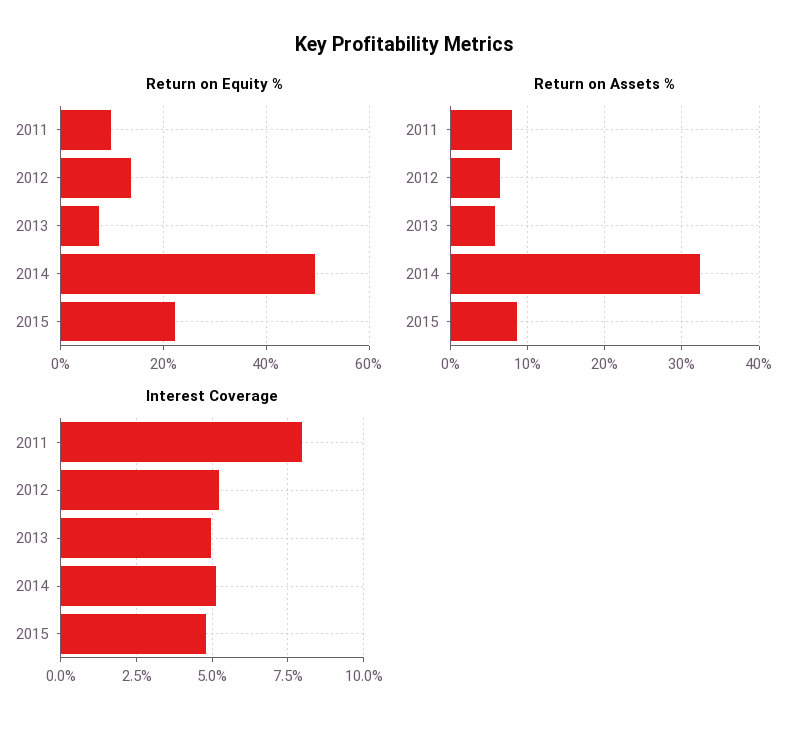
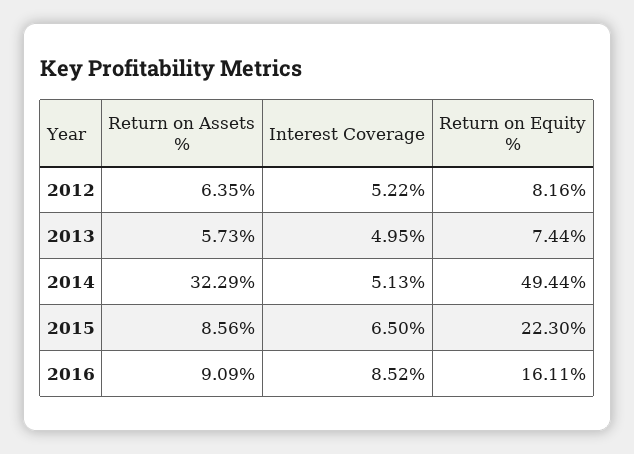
Return on Equity %, 2011: 10 -> none
Return on Equity %, 2012: 14 -> 8.16
Return on Assets %, 2011: 8 -> none
Interest Coverage, 2011: 8 -> none
Interest Coverage, 2015: 4.75 -> 6.5
Return on Assets %, 2016: none -> 9.09
Interest Coverage, 2016: none -> 8.52
Return on Equity %, 2016: none -> 16.11

